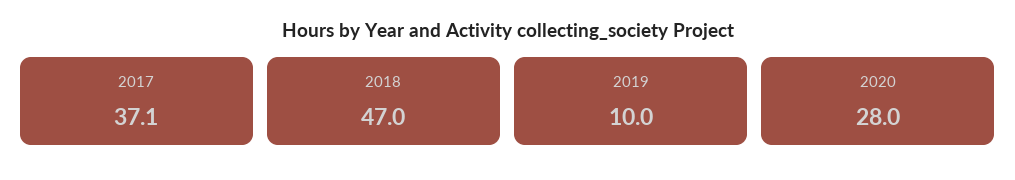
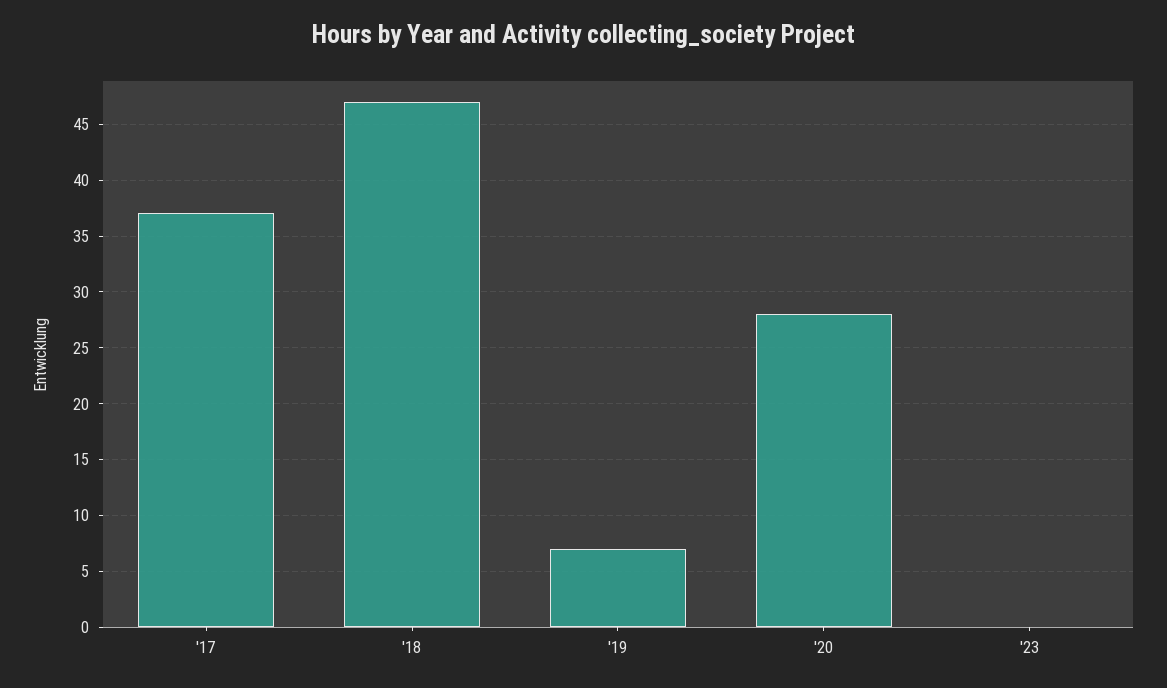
2019: 10 -> 7
'23: none -> 0

